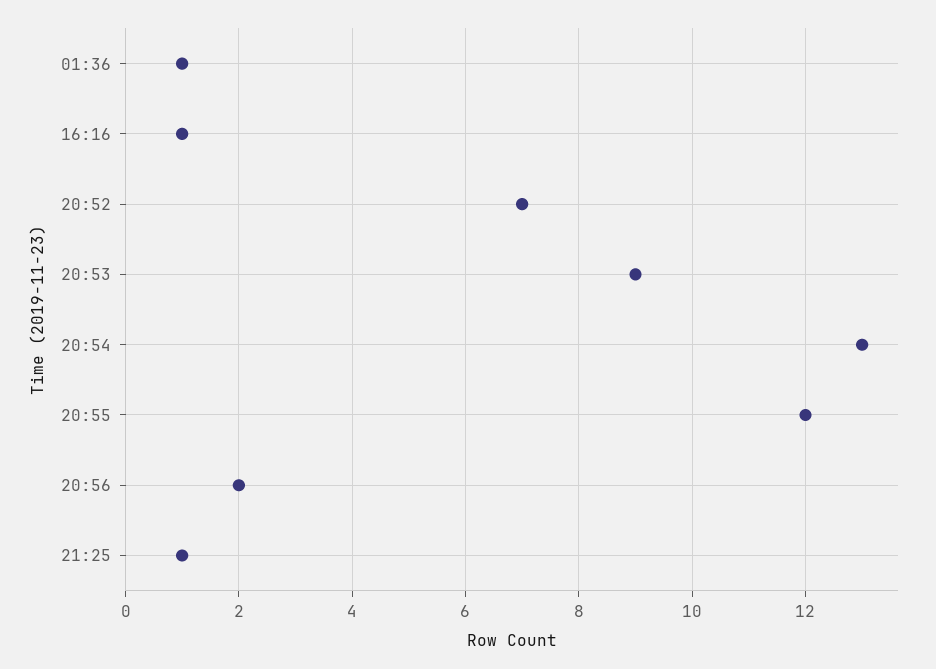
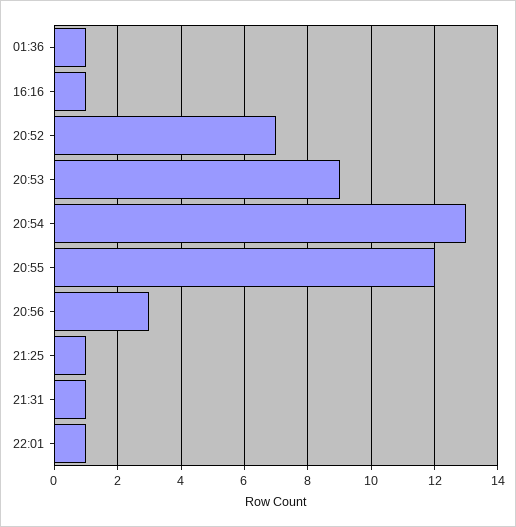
20:56: 2 -> 3
21:31: none -> 1
22:01: none -> 1

